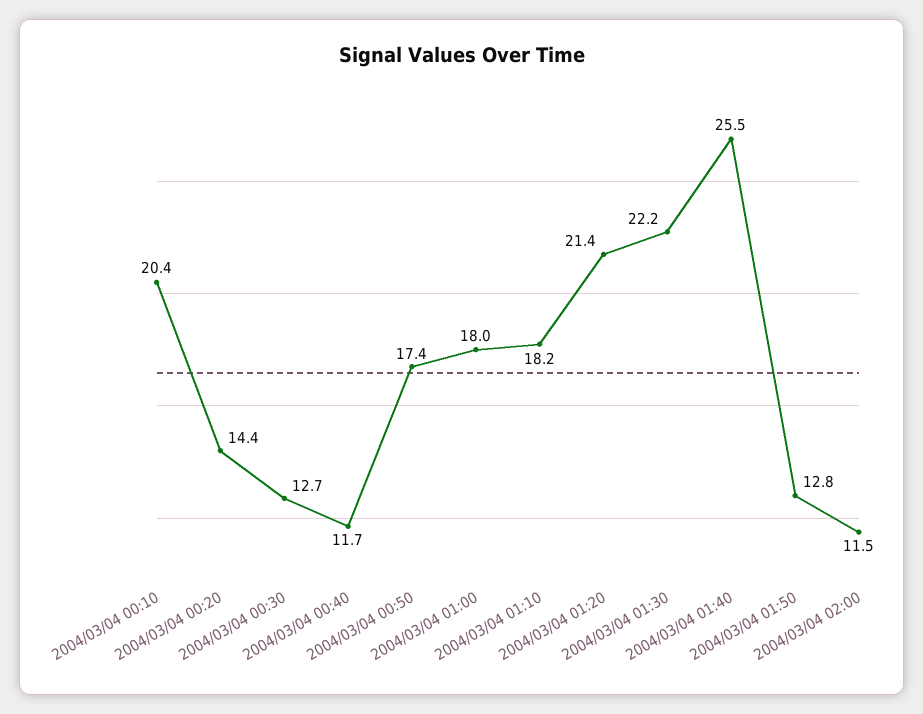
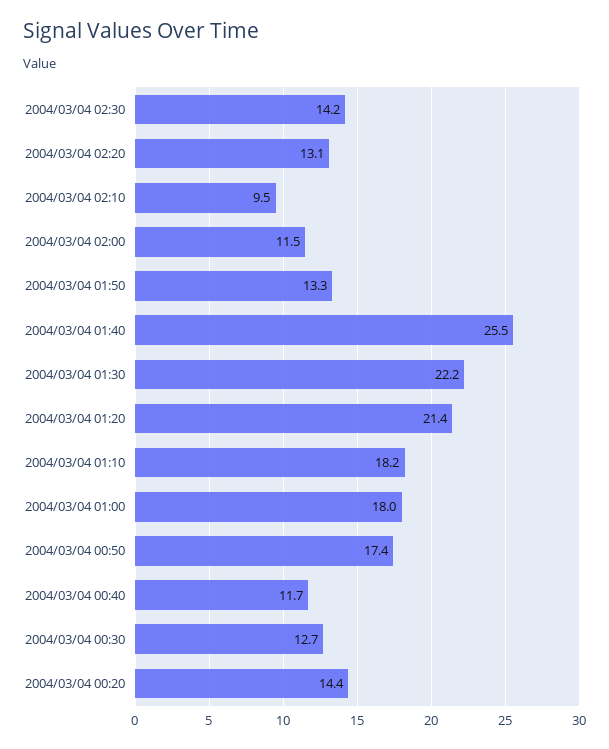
2004/03/04 00:10: 20.4 -> none
2004/03/04 01:50: 12.8 -> 13.3
2004/03/04 02:30: none -> 14.2
2004/03/04 02:20: none -> 13.1
2004/03/04 02:10: none -> 9.5

